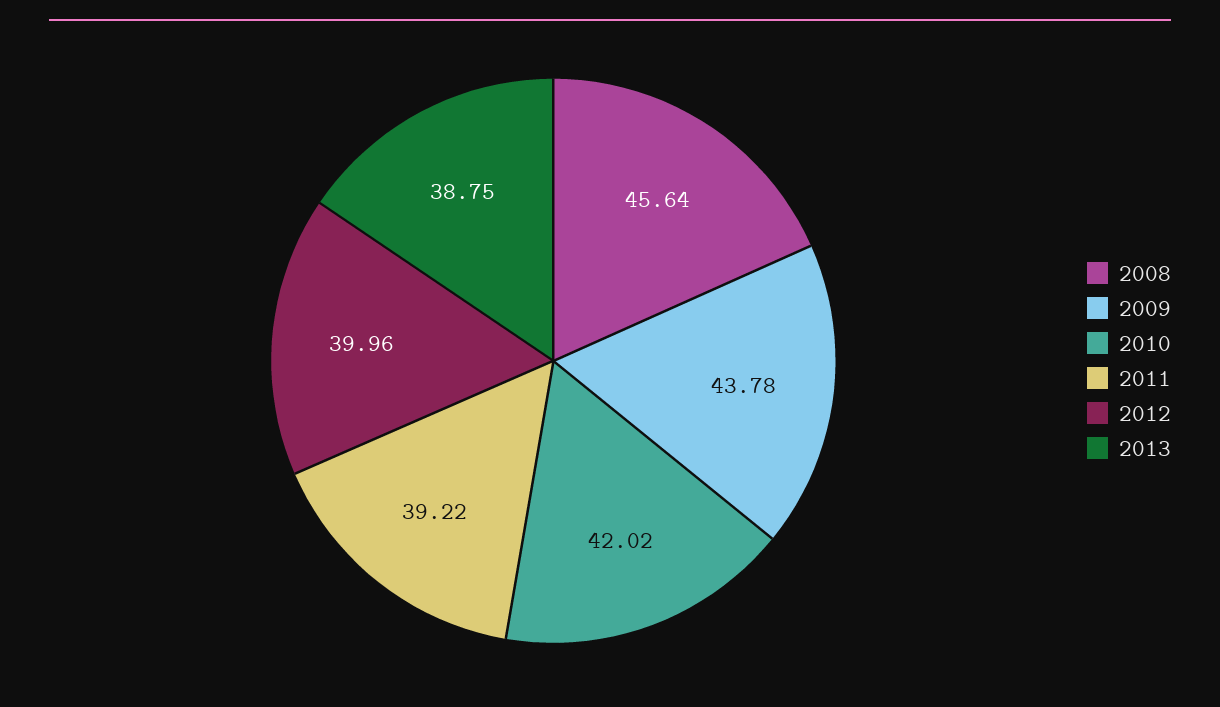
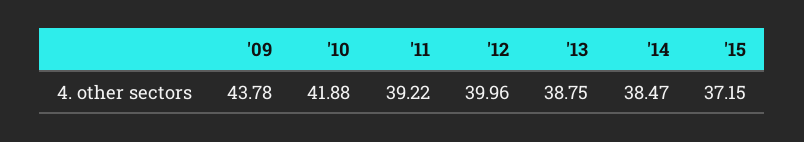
2008: 45.64 -> none
2010: 42.02 -> 41.88
'14: none -> 38.47
'15: none -> 37.15

